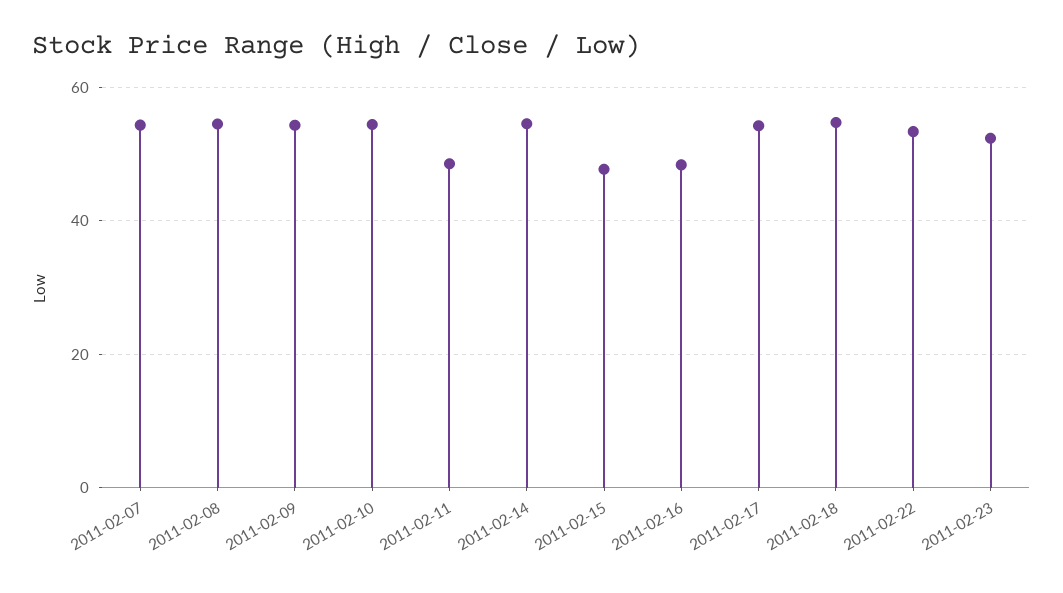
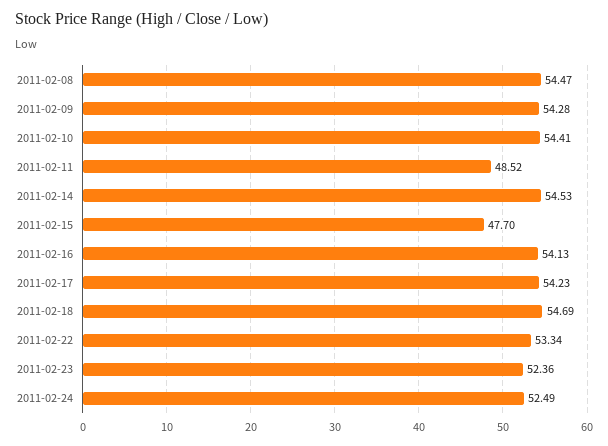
2011-02-07: 54 -> none
2011-02-16: 48 -> 54.13
2011-02-24: none -> 52.49

